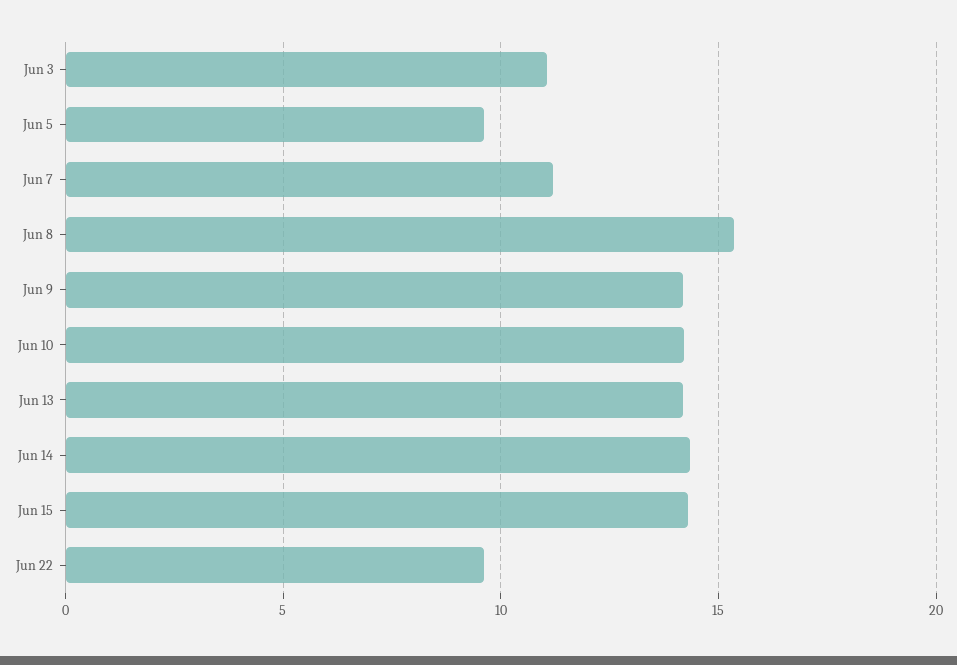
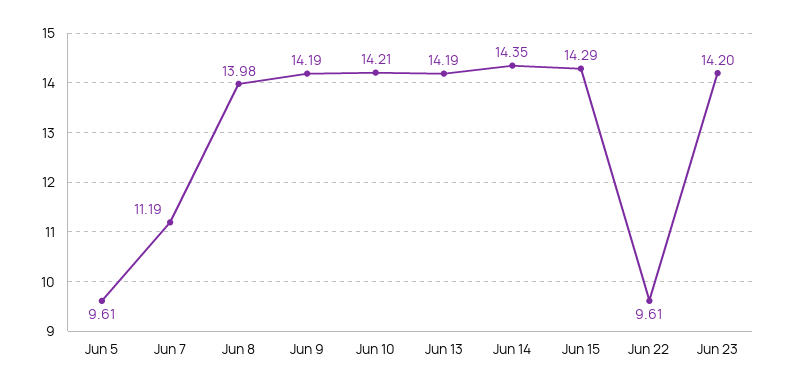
Jun 3: 11 -> none
Jun 8: 15.5 -> 13.98
Jun 23: none -> 14.2

